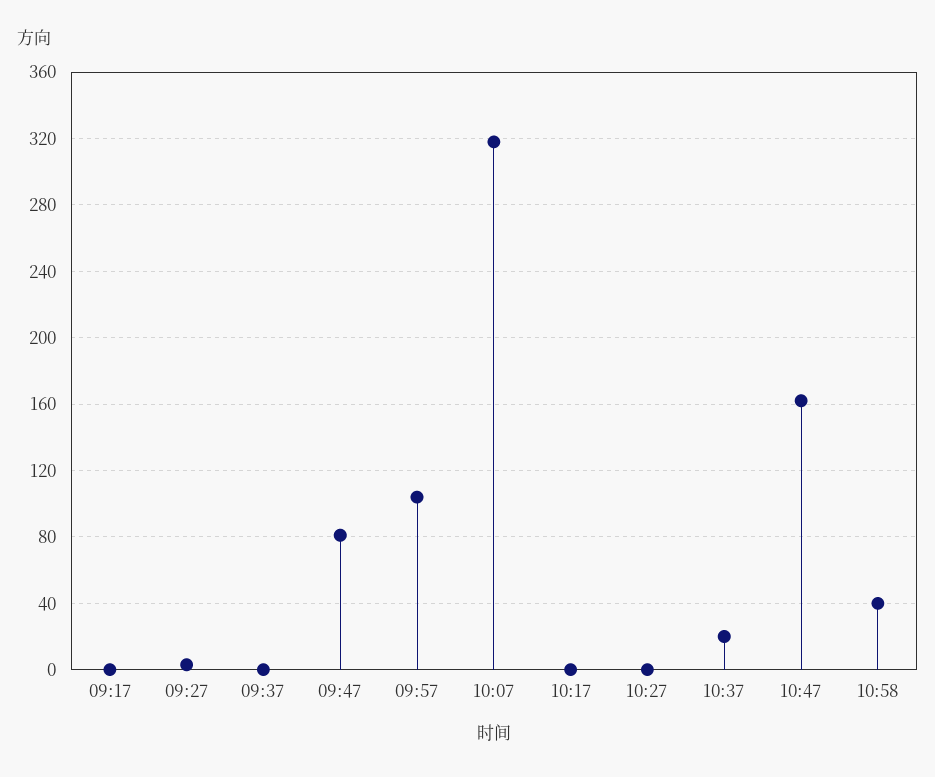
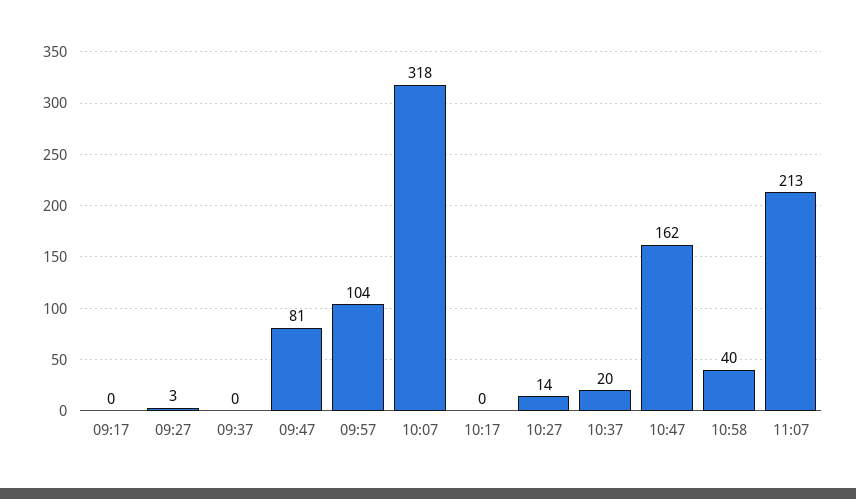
10:27: 0 -> 14
11:07: none -> 213

